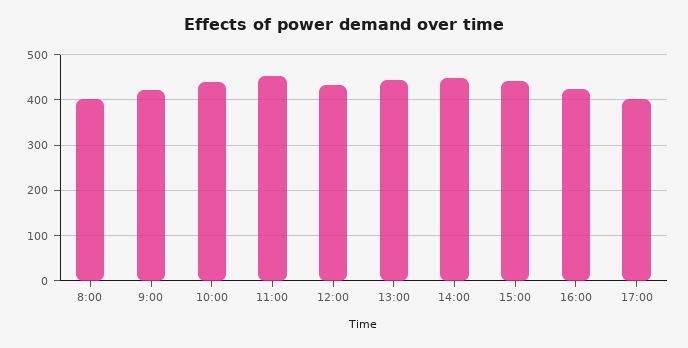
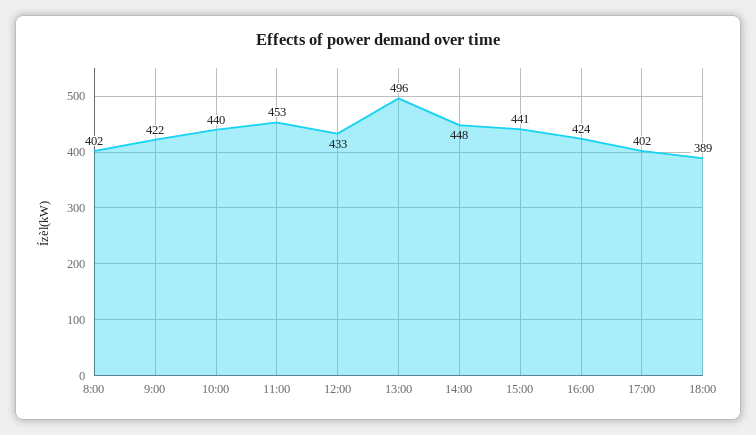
13:00: 440 -> 496
18:00: none -> 389

